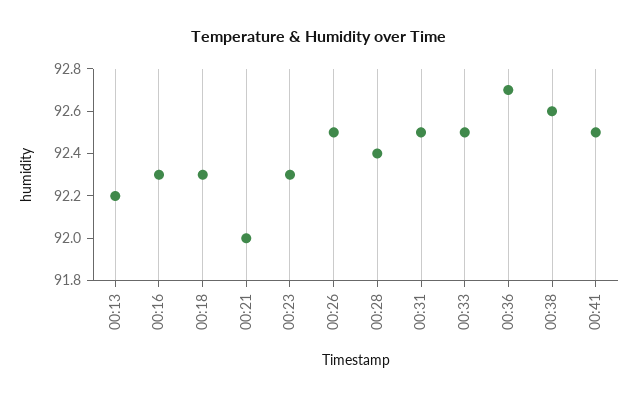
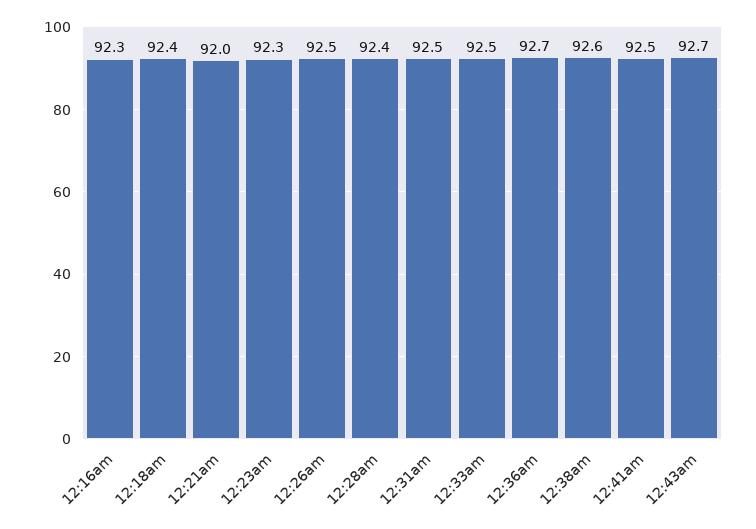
00:13: 92.2 -> none
00:18: 92.3 -> 92.4
12:43am: none -> 92.7

